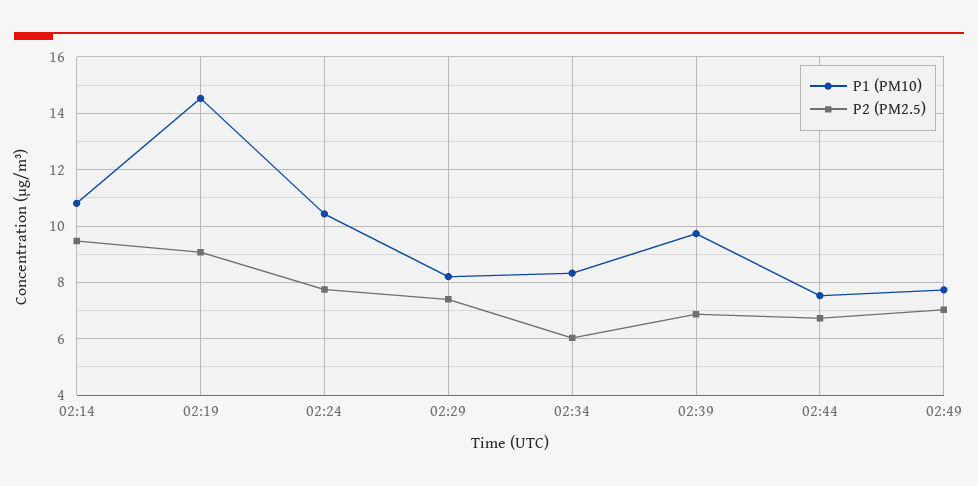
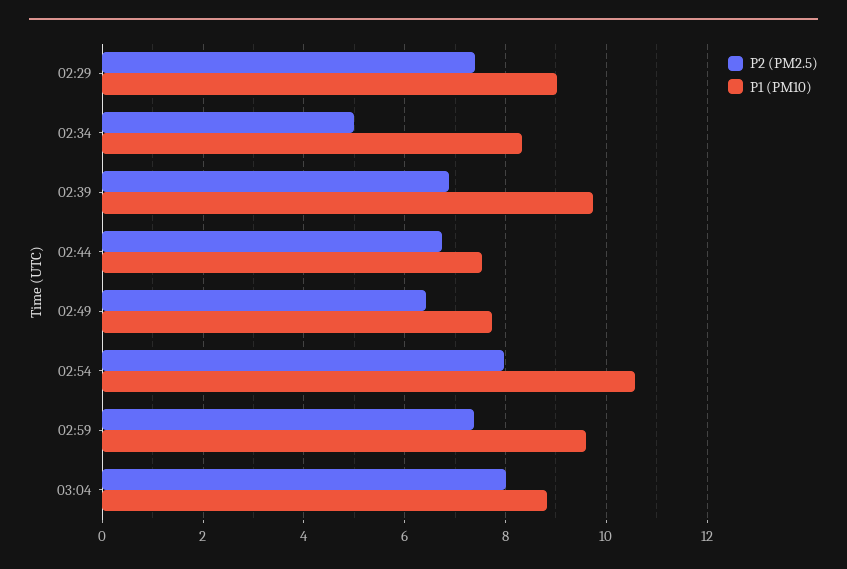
P1 (PM10), 02:14: 10.75 -> none
P2 (PM2.5), 02:14: 9.5 -> none
P1 (PM10), 02:19: 14.5 -> none
P2 (PM2.5), 02:19: 9 -> none
P1 (PM10), 02:24: 10.5 -> none
P2 (PM2.5), 02:24: 7.75 -> none
P1 (PM10), 02:29: 8.25 -> 9
P2 (PM2.5), 02:34: 6 -> 5
P2 (PM2.5), 02:49: 7 -> 6.4
P2 (PM2.5), 02:54: none -> 8
P1 (PM10), 02:54: none -> 10.6
P2 (PM2.5), 02:59: none -> 7.4
P1 (PM10), 02:59: none -> 9.6
P2 (PM2.5), 03:04: none -> 8
P1 (PM10), 03:04: none -> 8.8

